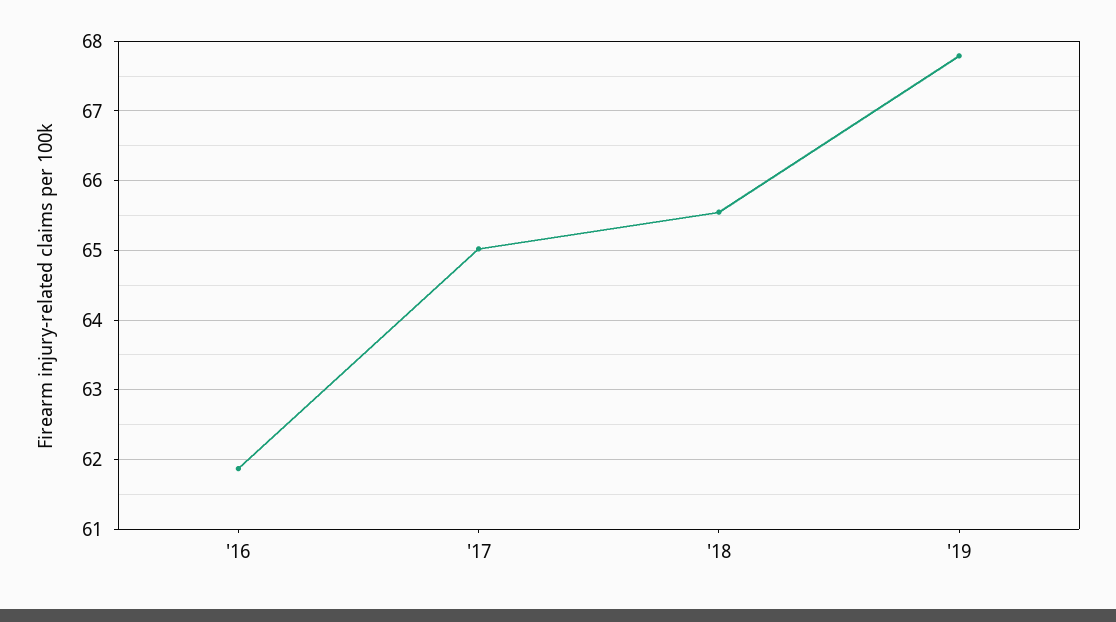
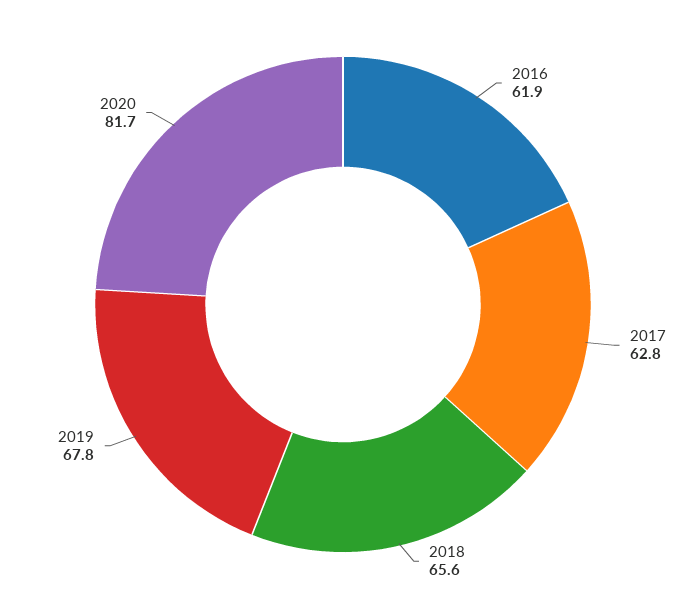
'17: 65 -> 62.8
2020: none -> 81.7

